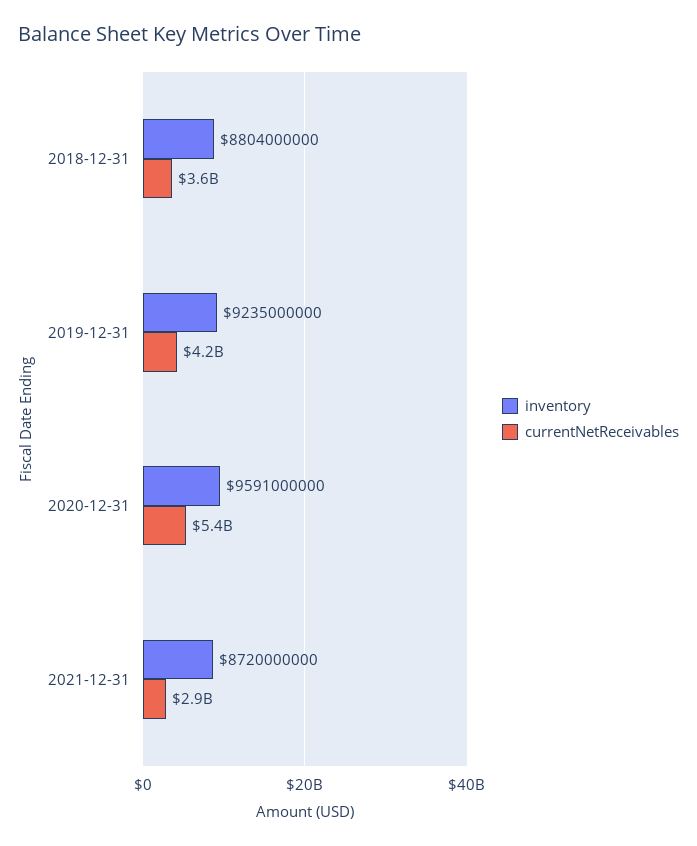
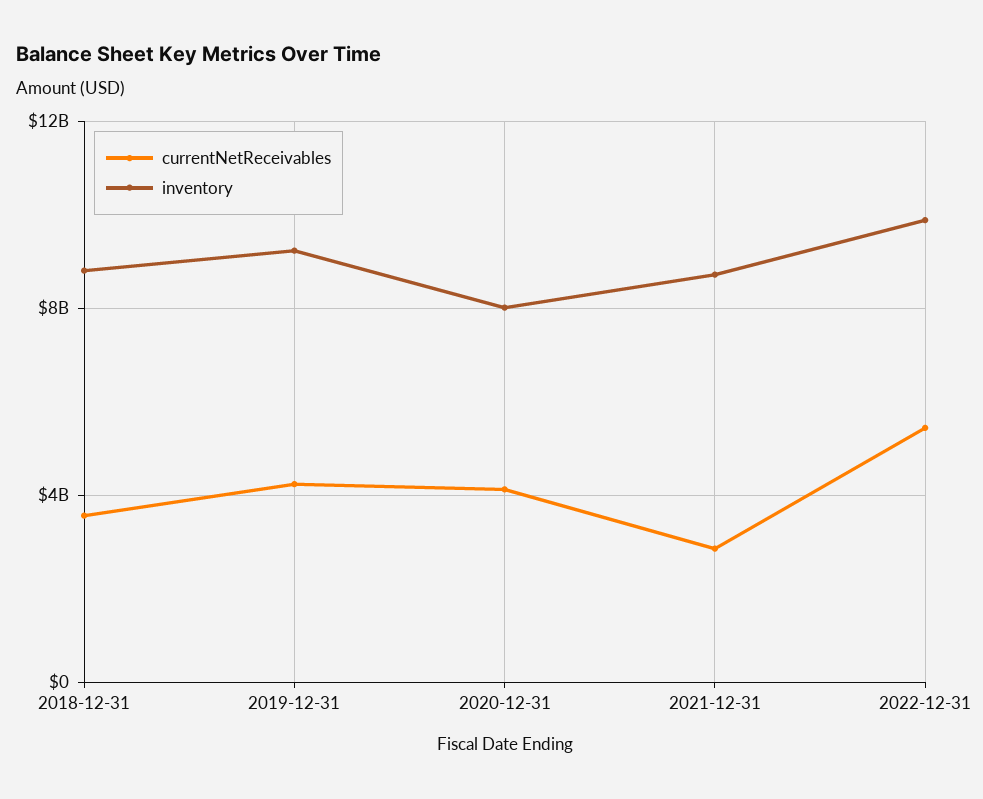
inventory, 2020-12-31: 9591000000 -> 8000000000
currentNetReceivables, 2020-12-31: 5400000000 -> 4000000000
currentNetReceivables, 2022-12-31: none -> 5500000000
inventory, 2022-12-31: none -> 10000000000

